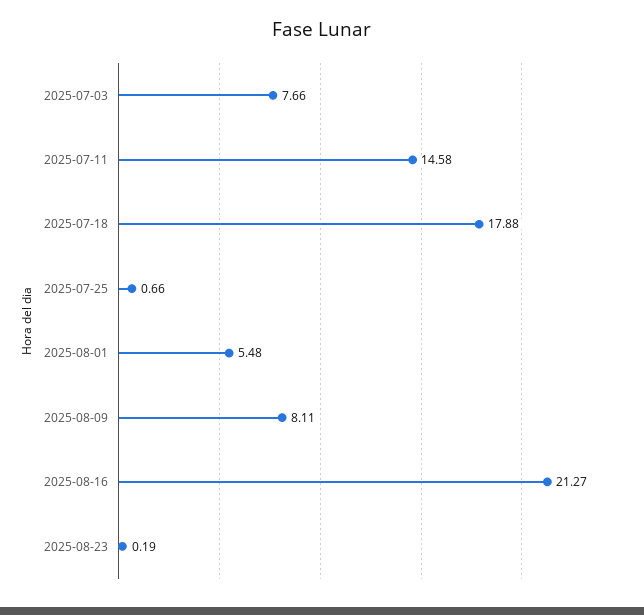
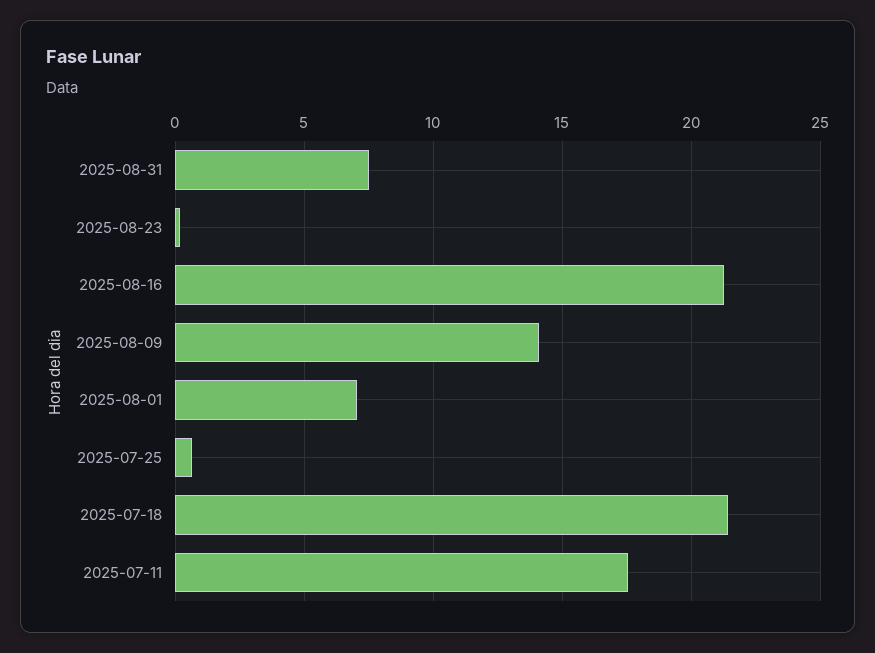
2025-07-03: 7.66 -> none
2025-07-11: 14.58 -> 17.5
2025-07-18: 17.88 -> 21.5
2025-08-01: 5.48 -> 7
2025-08-09: 8.11 -> 14
2025-08-31: none -> 7.5

